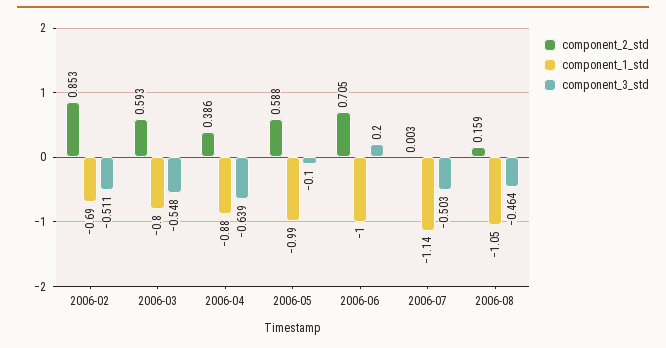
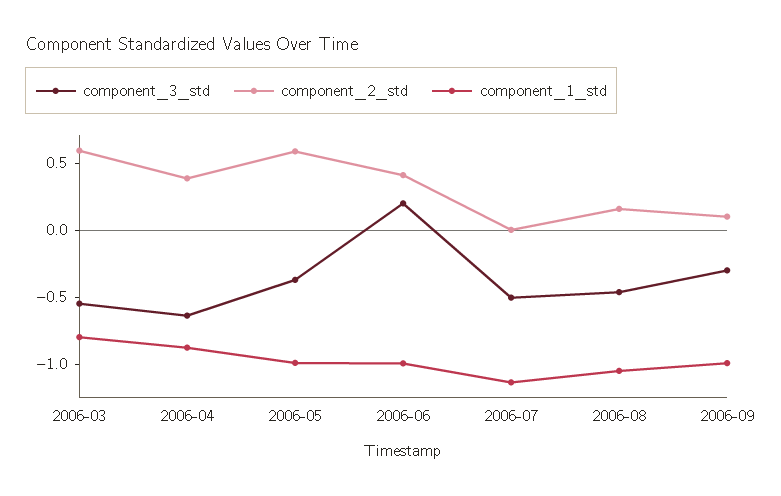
component_2_std, 2006-02: 0.853 -> none
component_1_std, 2006-02: -0.69 -> none
component_3_std, 2006-02: -0.511 -> none
component_3_std, 2006-05: -0.1 -> -0.4
component_2_std, 2006-06: 0.705 -> 0.4
component_3_std, 2006-09: none -> -0.3
component_2_std, 2006-09: none -> 0.1
component_1_std, 2006-09: none -> -1

